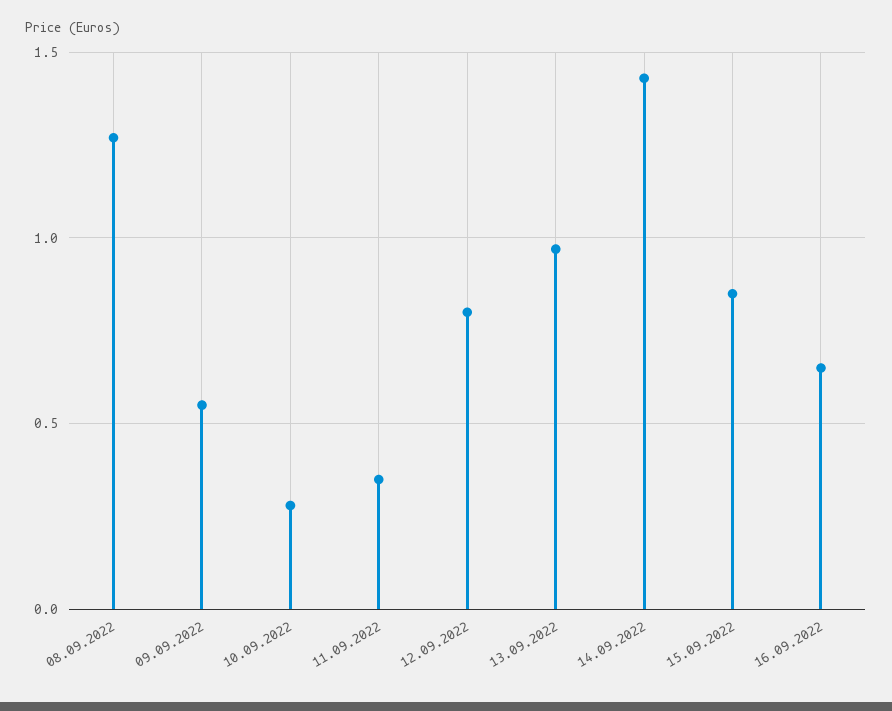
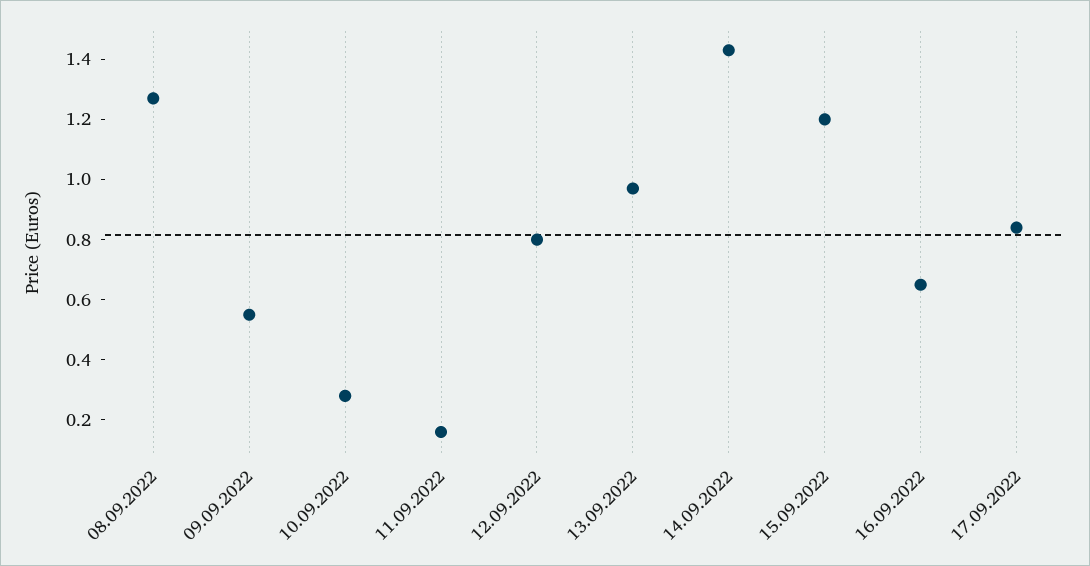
11.09.2022: 0.35 -> 0.15
15.09.2022: 0.85 -> 1.2
17.09.2022: none -> 0.85

